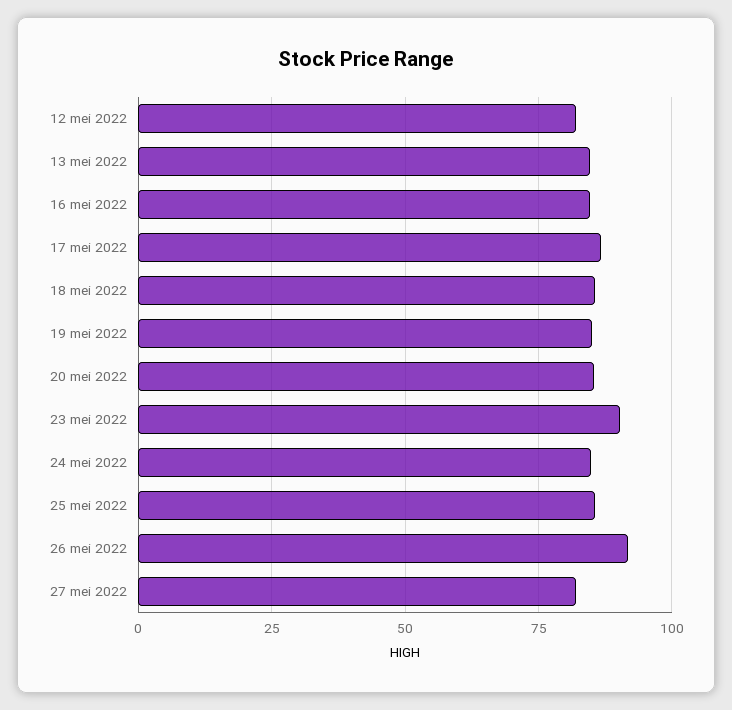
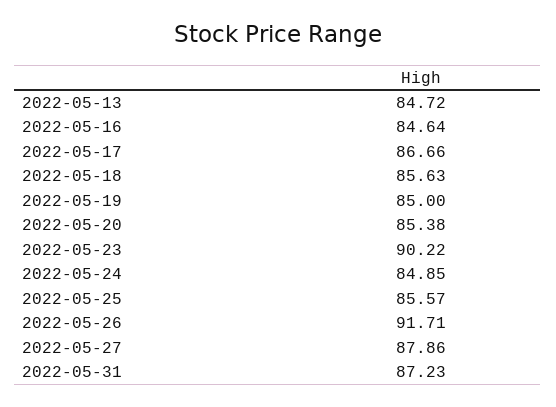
12 mei 2022: 82.5 -> none
27 mei 2022: 82.5 -> 87.86
2022-05-31: none -> 87.23

